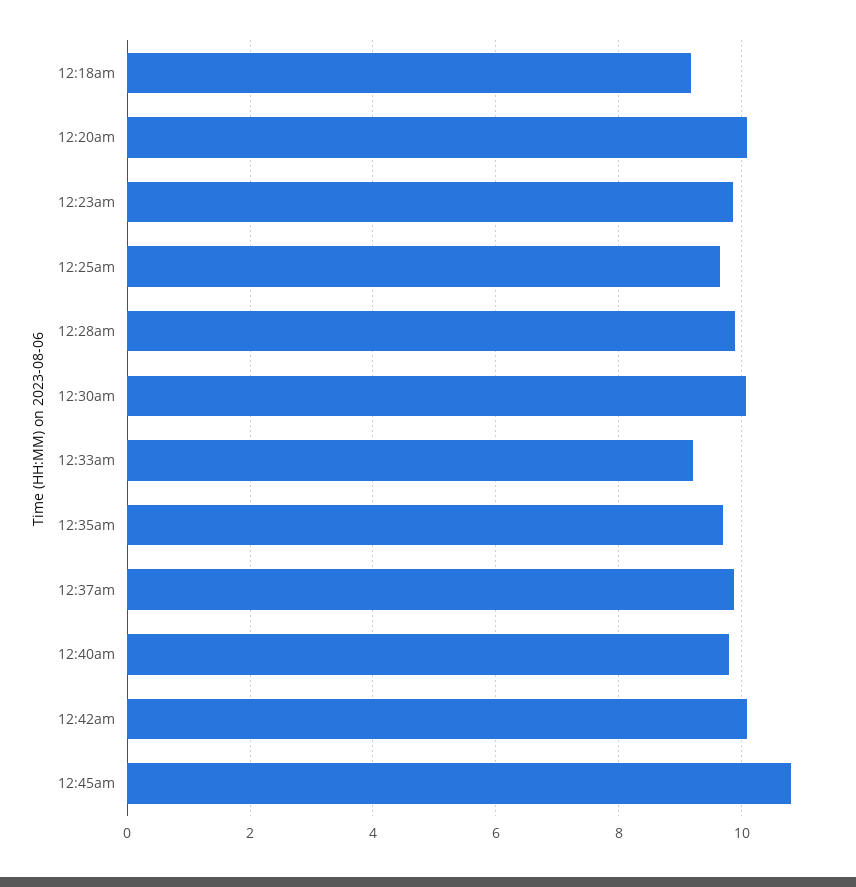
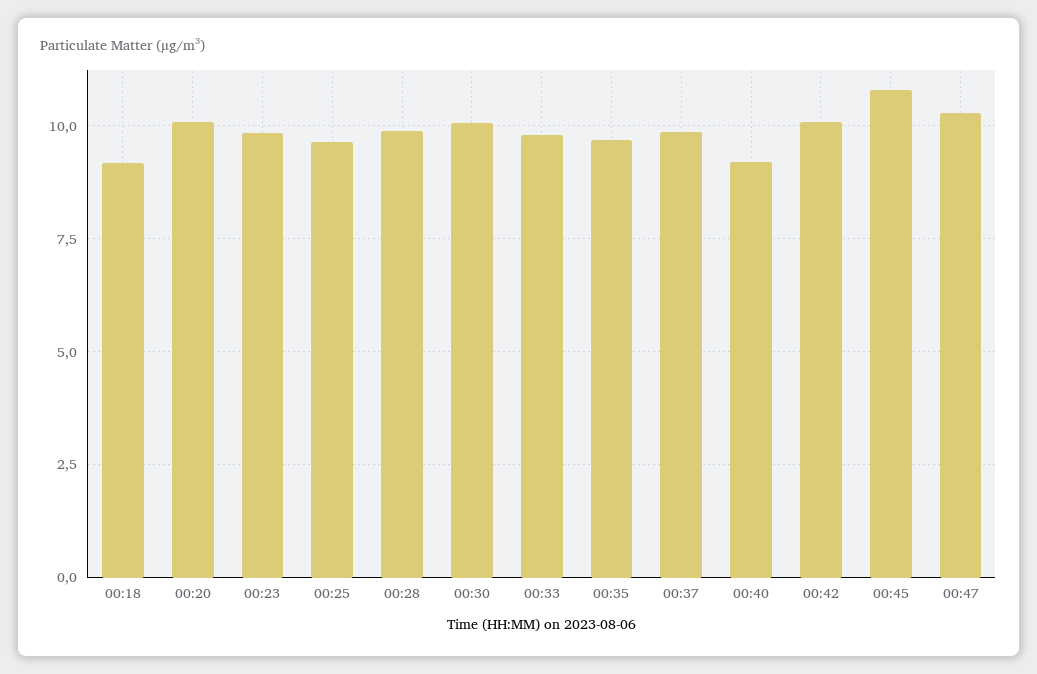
12:33am: 9.2 -> 9.75
12:40am: 9.8 -> 9.25
00:47: none -> 10.25

